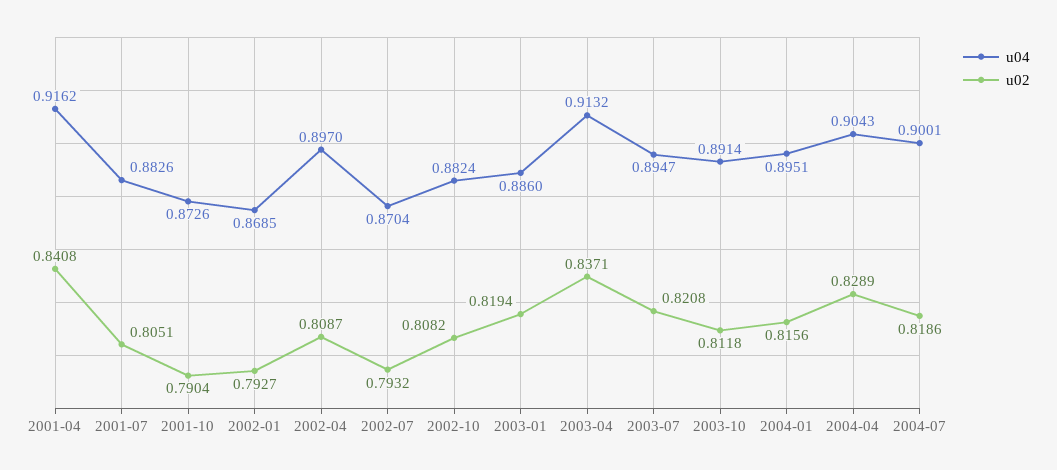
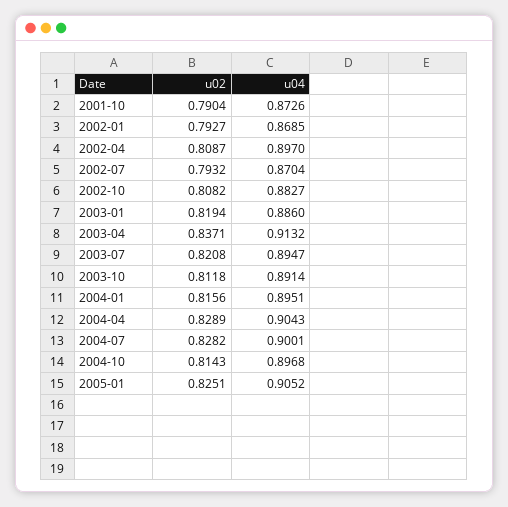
u04, 2001-04: 0.9162 -> none
u02, 2001-04: 0.8408 -> none
u04, 2001-07: 0.8826 -> none
u02, 2001-07: 0.8051 -> none
u04, 2002-10: 0.8824 -> 0.8827
u02, 2004-07: 0.8186 -> 0.8282
u02, 2004-10: none -> 0.8143
u04, 2004-10: none -> 0.8968
u02, 2005-01: none -> 0.8251
u04, 2005-01: none -> 0.9052

